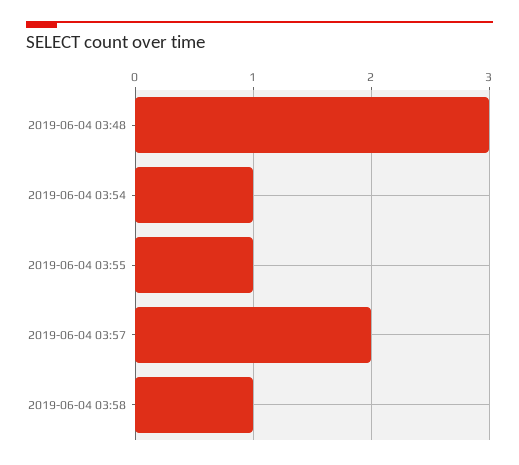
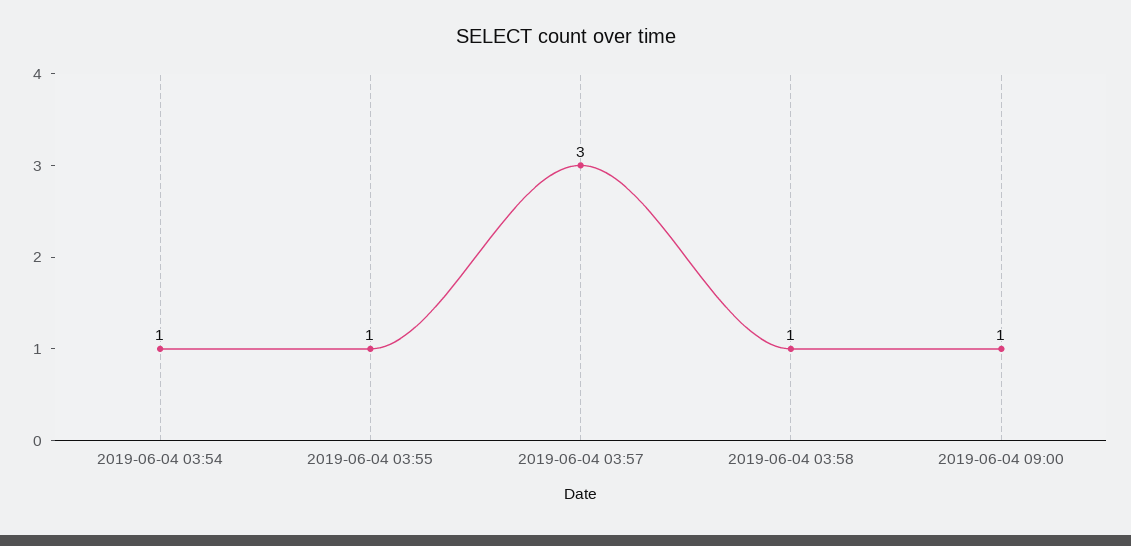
2019-06-04 03:48: 3 -> none
2019-06-04 03:57: 2 -> 3
2019-06-04 09:00: none -> 1

